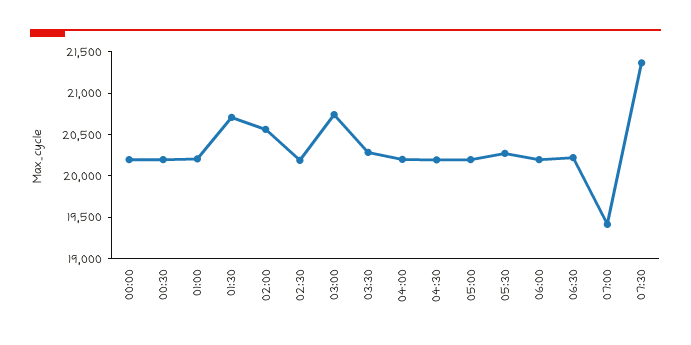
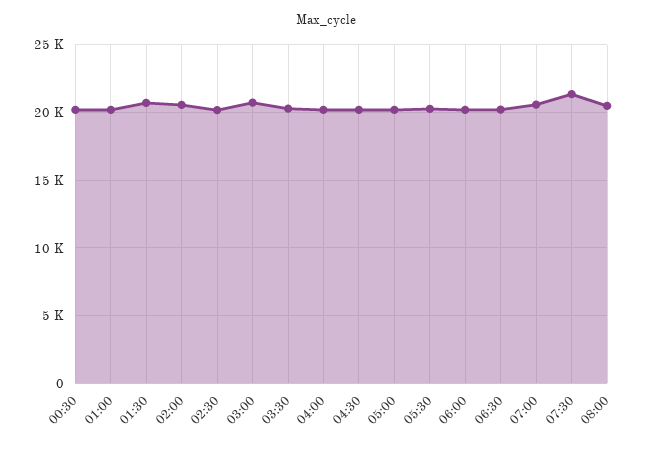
00:00: 20200 -> none
07:00: 19400 -> 20500
08:00: none -> 20500

